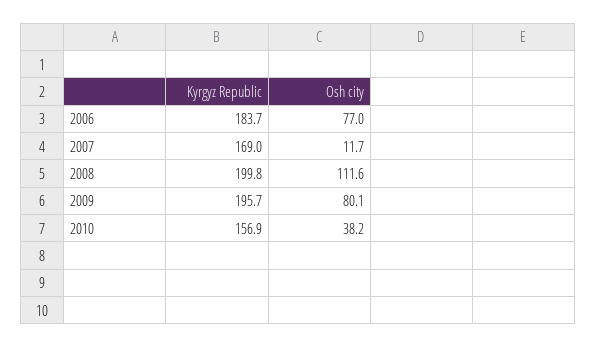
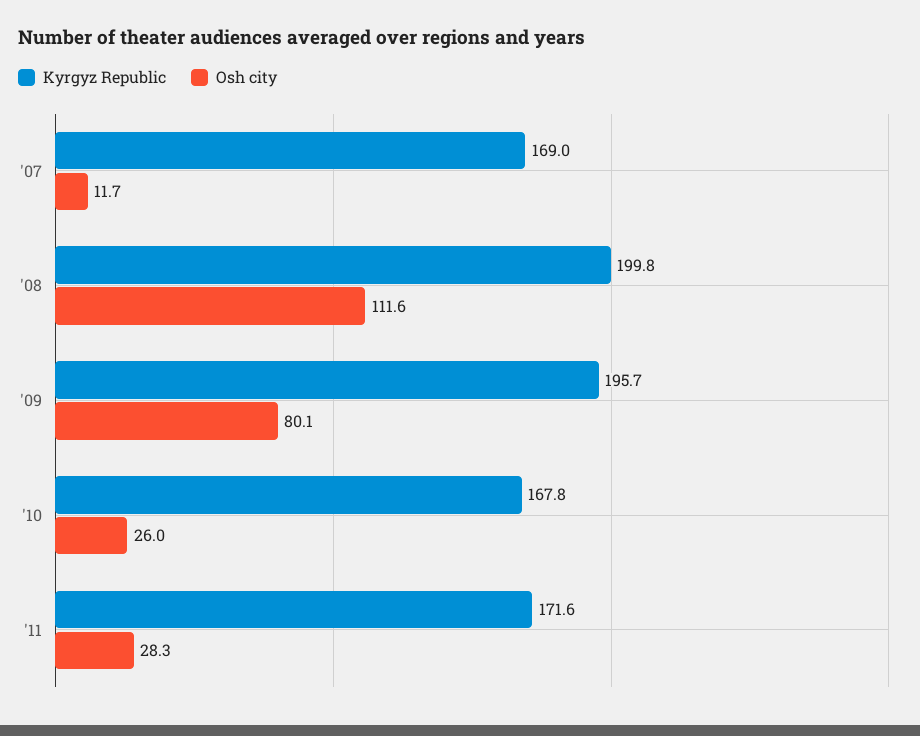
Kyrgyz Republic, 2006: 183.7 -> none
Osh city, 2006: 77 -> none
Kyrgyz Republic, 2010: 156.9 -> 167.8
Osh city, 2010: 38.2 -> 26
Kyrgyz Republic, '11: none -> 171.6
Osh city, '11: none -> 28.3

